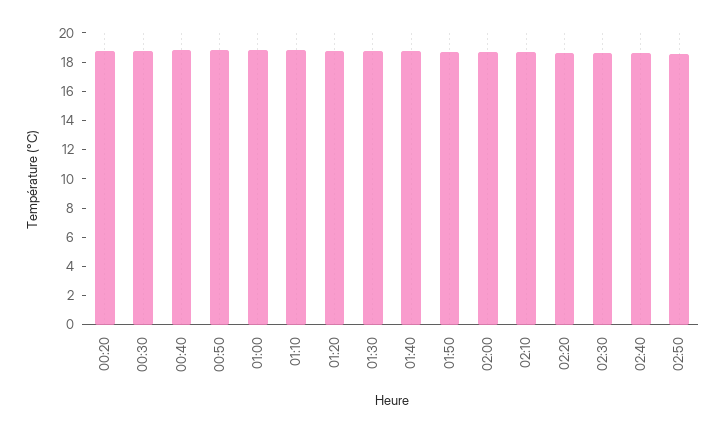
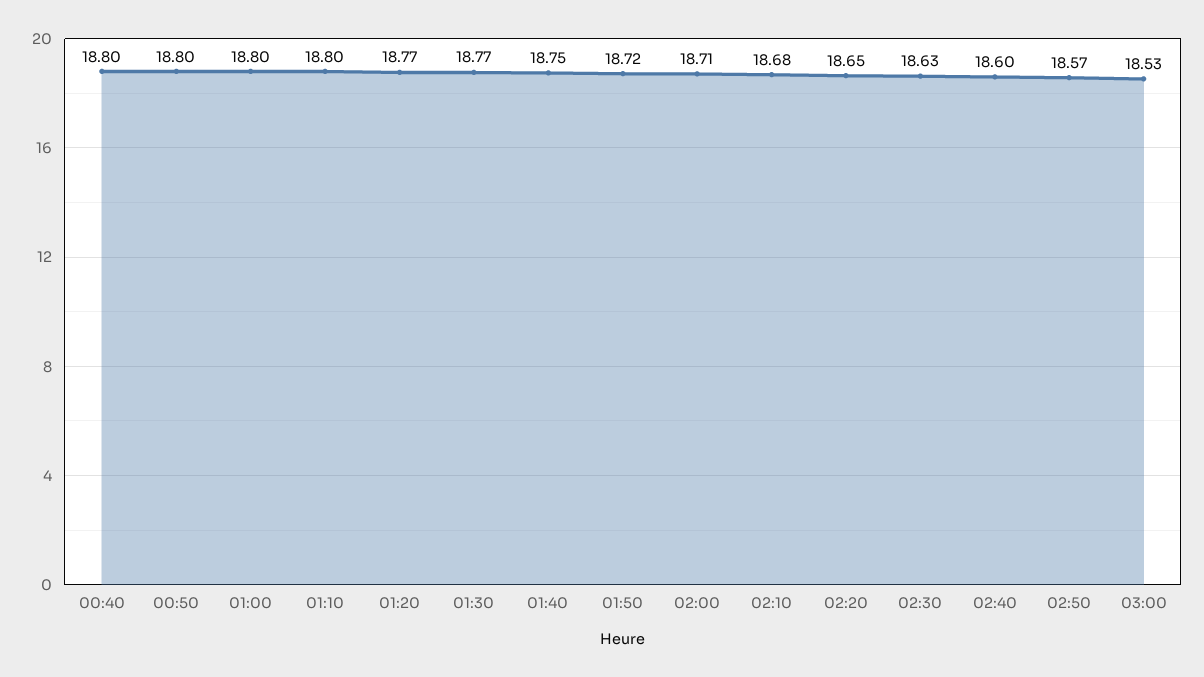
00:20: 19 -> none
00:30: 19 -> none
03:00: none -> 18.53

